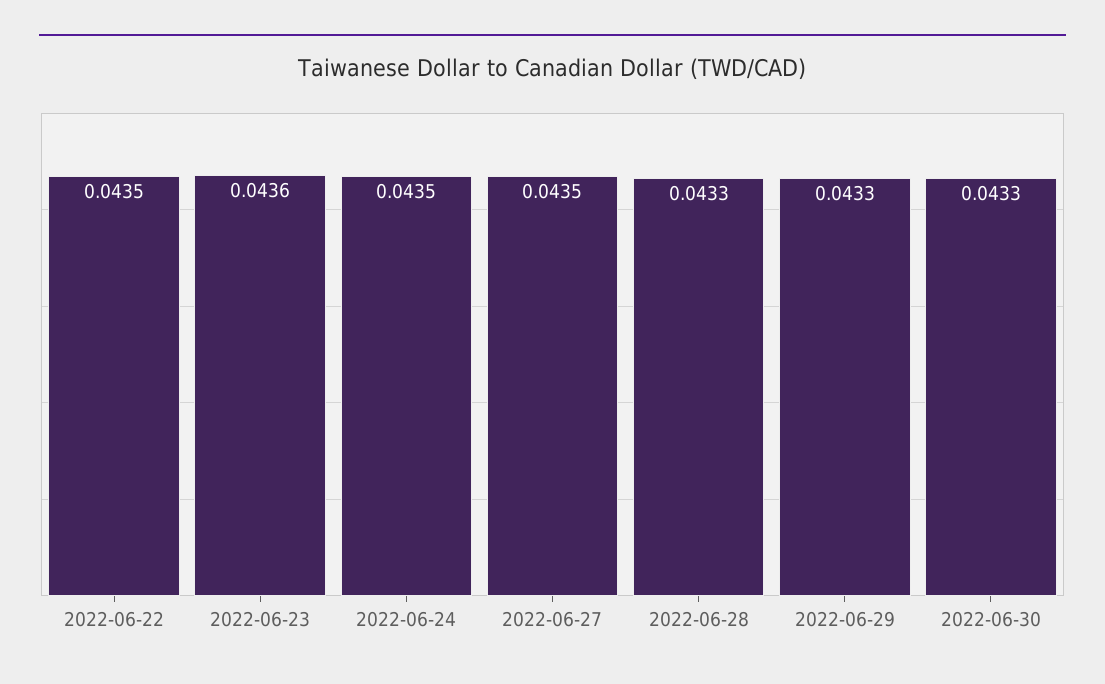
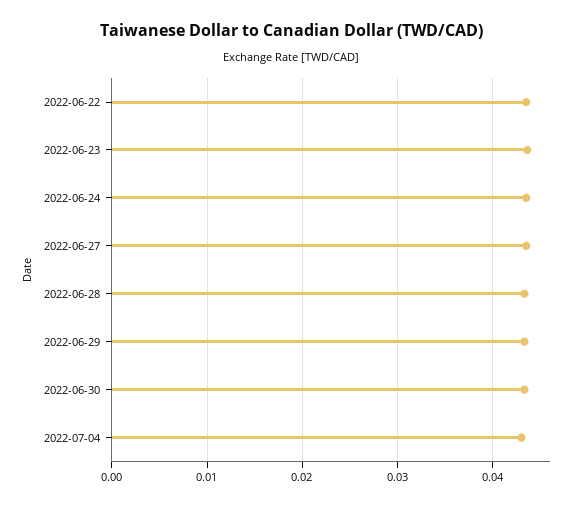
2022-07-04: none -> 0.043

